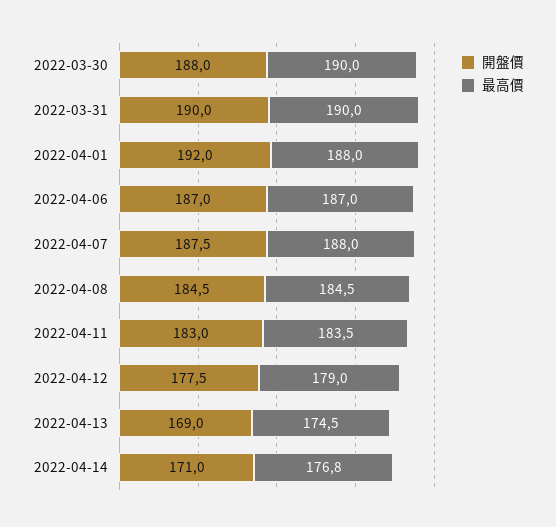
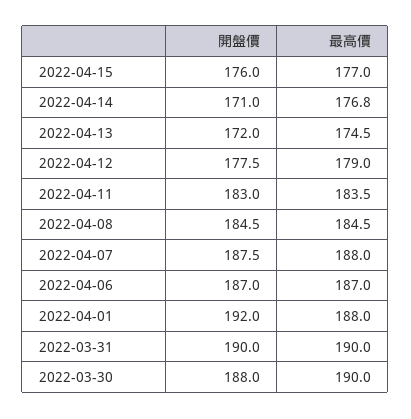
開盤價, 2022-04-13: 169 -> 172
開盤價, 2022-04-15: none -> 176
最高價, 2022-04-15: none -> 177

